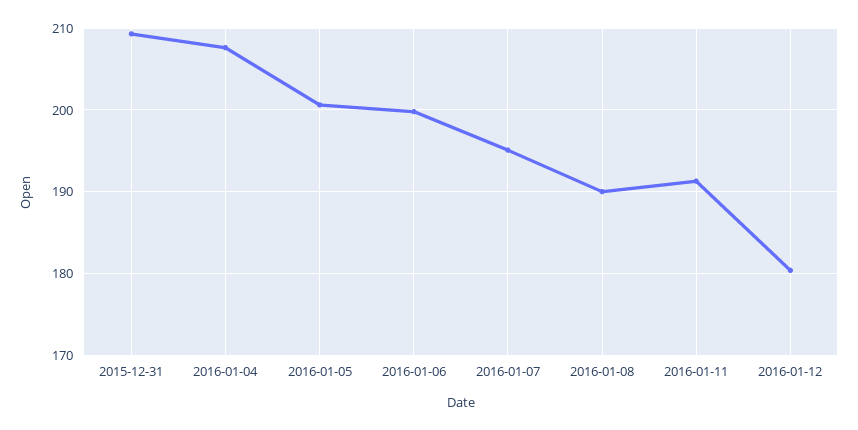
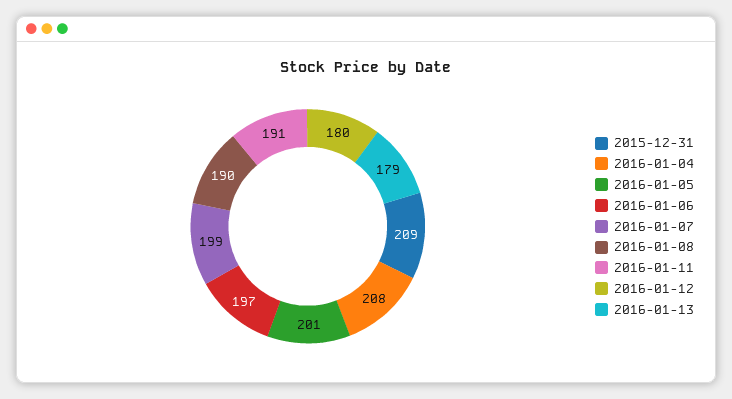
2016-01-06: 200 -> 197
2016-01-07: 195 -> 199
2016-01-13: none -> 179

